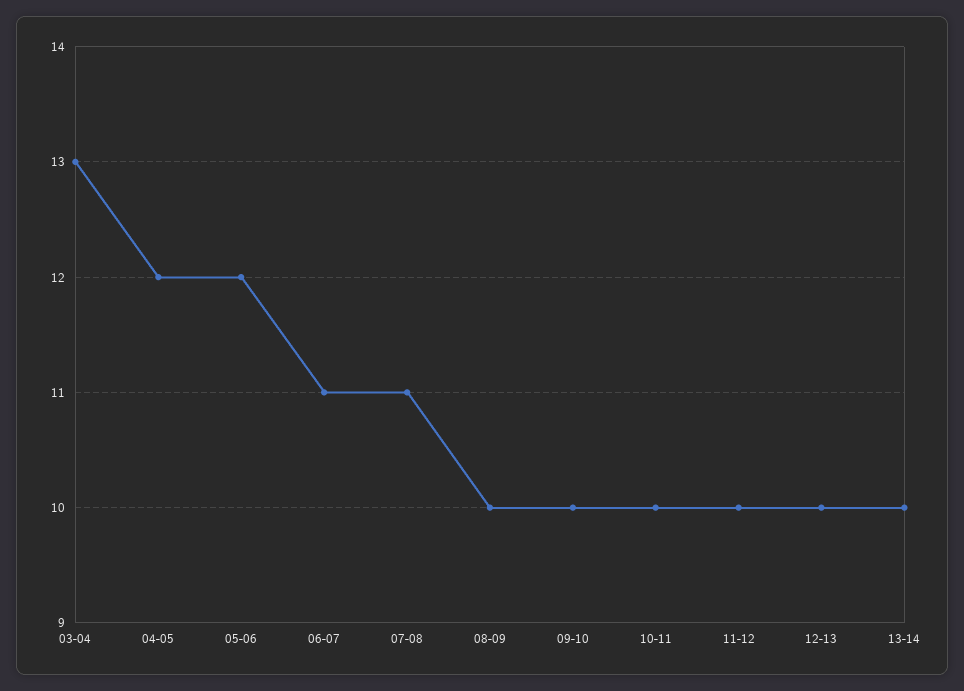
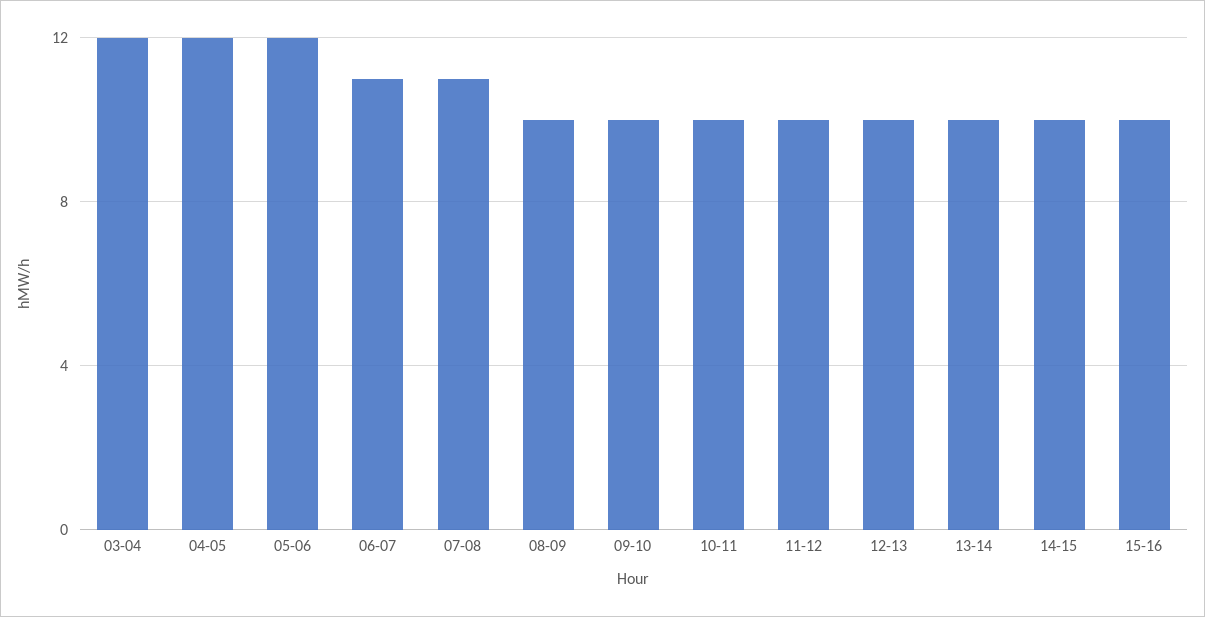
03-04: 13 -> 12
14-15: none -> 10
15-16: none -> 10

